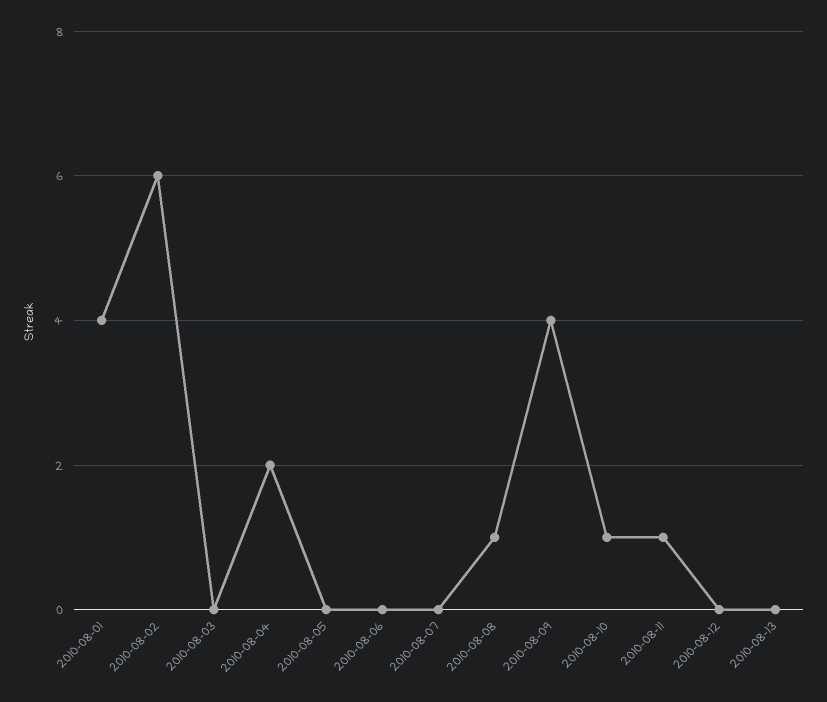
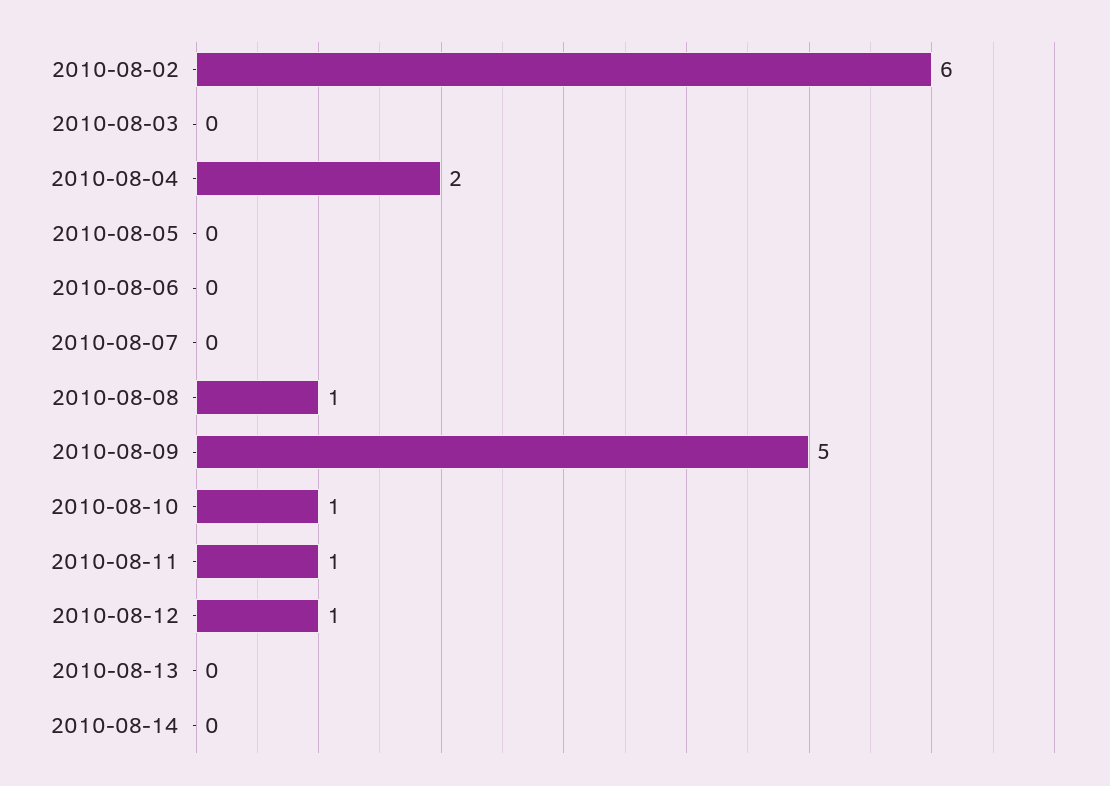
2010-08-01: 4 -> none
2010-08-09: 4 -> 5
2010-08-12: 0 -> 1
2010-08-14: none -> 0

